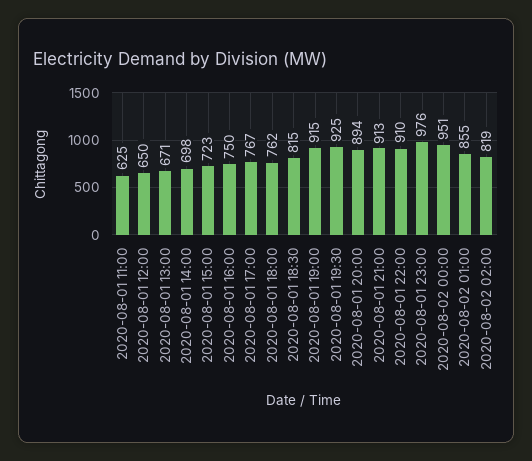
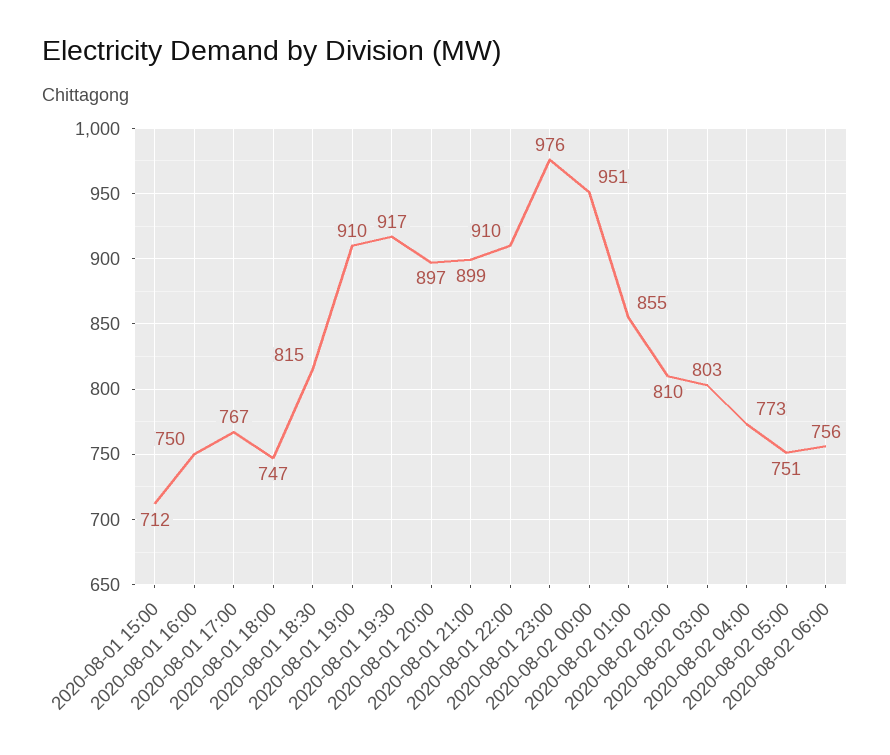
2020-08-01 11:00: 625 -> none
2020-08-01 12:00: 650 -> none
2020-08-01 13:00: 671 -> none
2020-08-01 14:00: 698 -> none
2020-08-01 15:00: 723 -> 712
2020-08-01 18:00: 762 -> 747
2020-08-01 19:00: 915 -> 910
2020-08-01 19:30: 925 -> 917
2020-08-01 20:00: 894 -> 897
2020-08-01 21:00: 913 -> 899
2020-08-02 02:00: 819 -> 810
2020-08-02 03:00: none -> 803
2020-08-02 04:00: none -> 773
2020-08-02 05:00: none -> 751
2020-08-02 06:00: none -> 756

